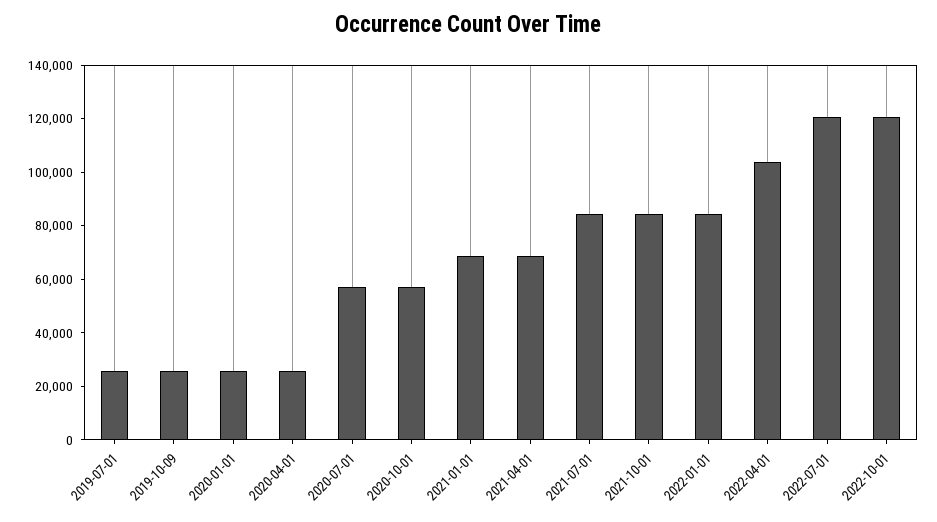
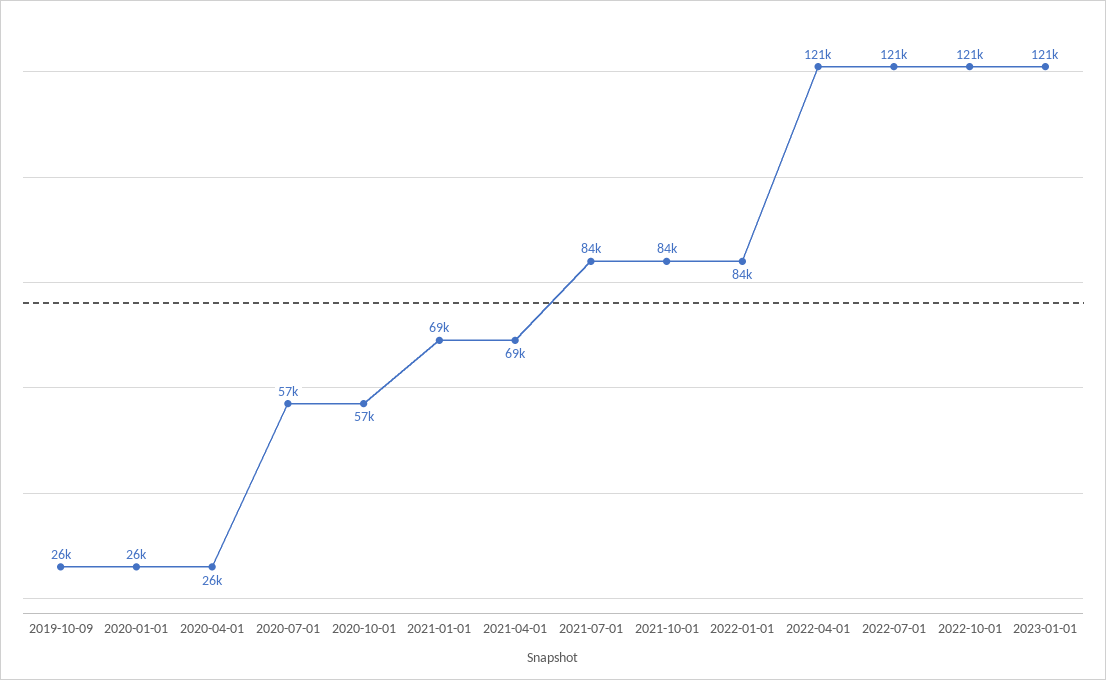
2019-07-01: 25000 -> none
2022-04-01: 105000 -> 121000
2023-01-01: none -> 121000

